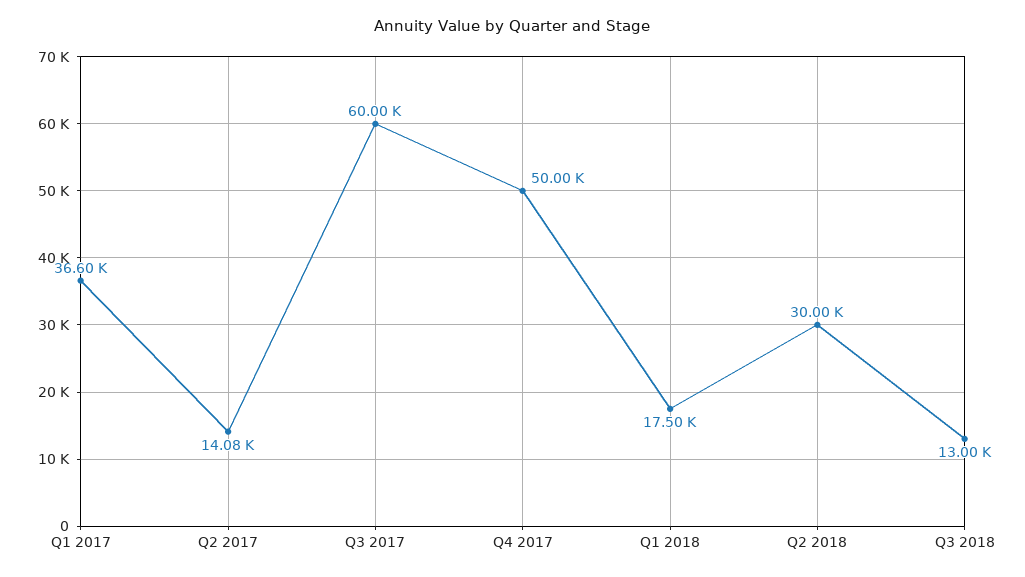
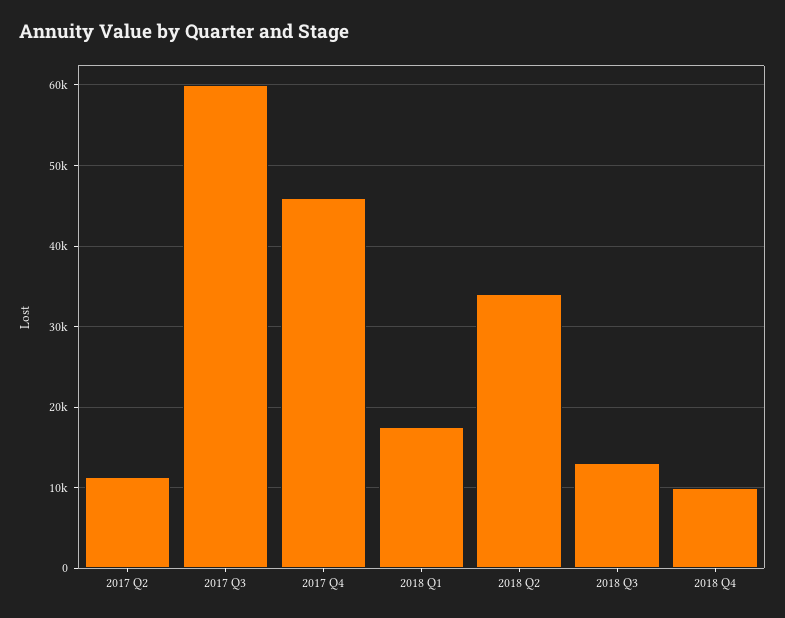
Q1 2017: 36600 -> none
Q2 2017: 14080 -> 11000
Q4 2017: 50000 -> 46000
Q2 2018: 30000 -> 34000
2018 Q4: none -> 10000

